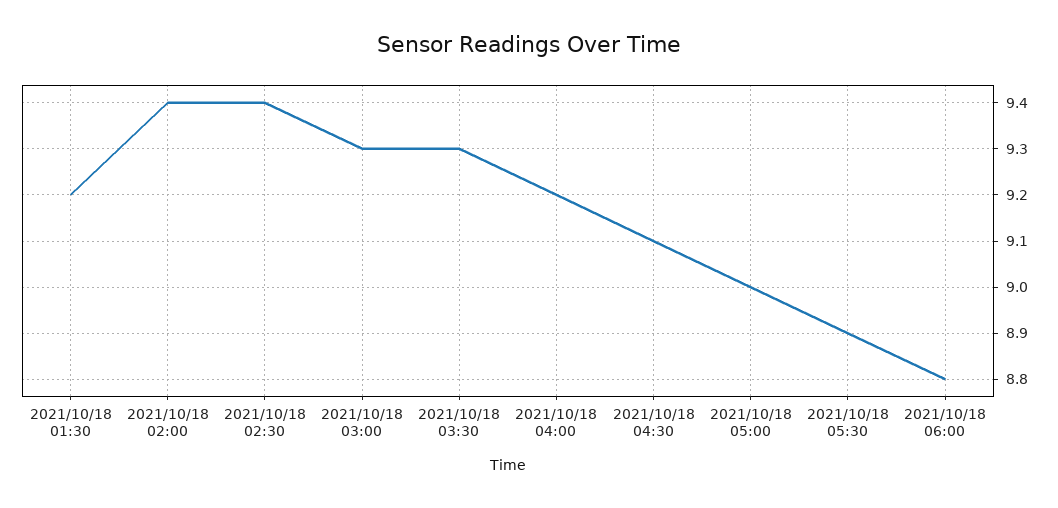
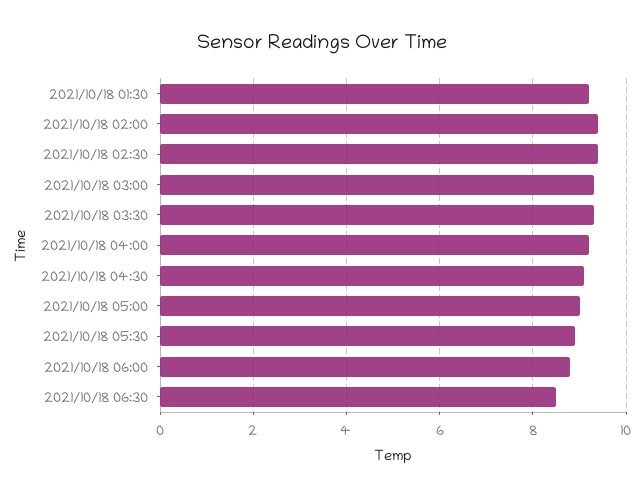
2021/10/18 06:30: none -> 8.5

